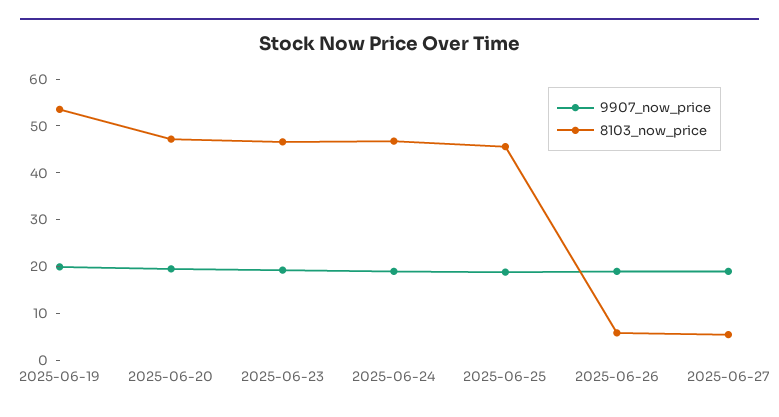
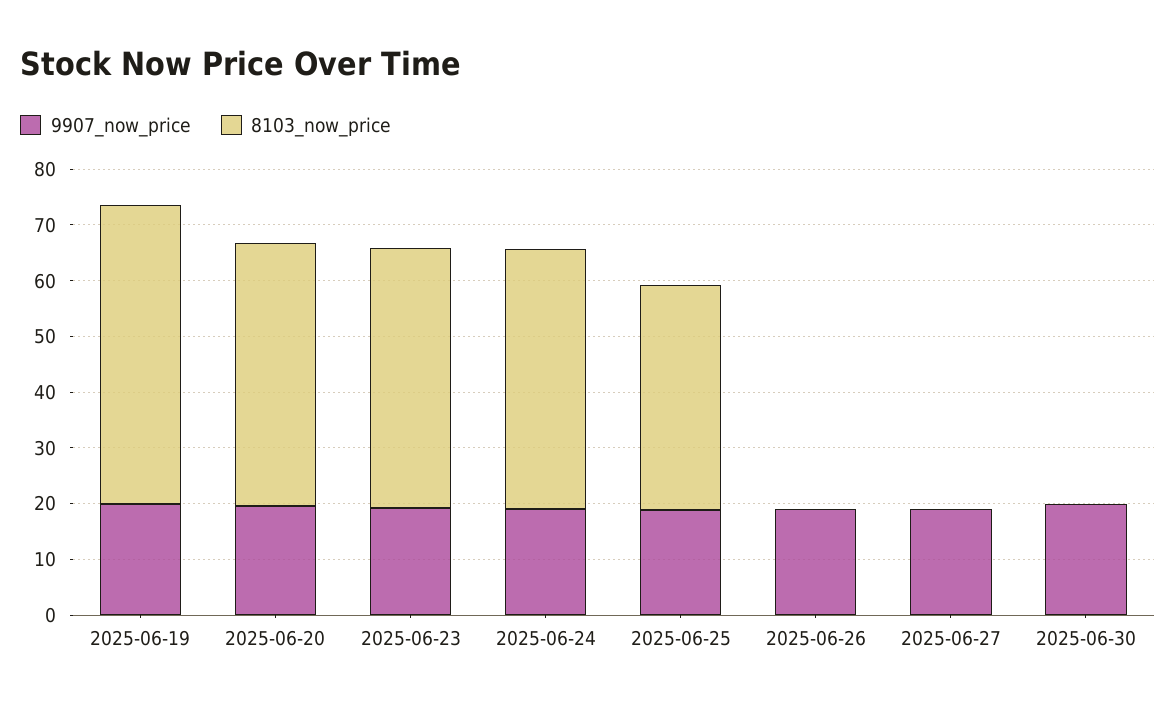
8103_now_price, 2025-06-25: 46 -> 40
8103_now_price, 2025-06-26: 6 -> 0
8103_now_price, 2025-06-27: 6 -> 0
9907_now_price, 2025-06-30: none -> 20
8103_now_price, 2025-06-30: none -> 0

